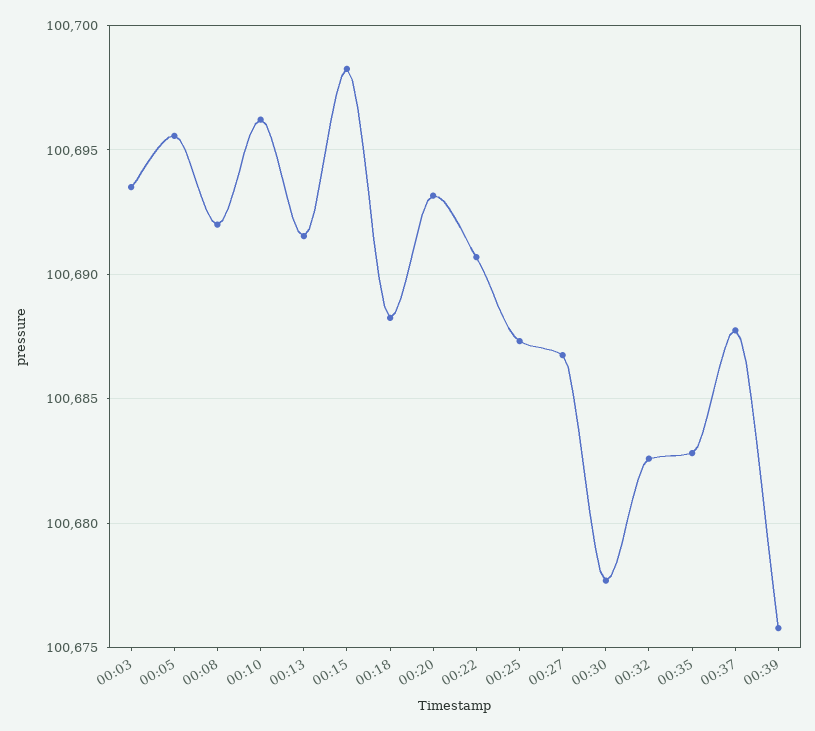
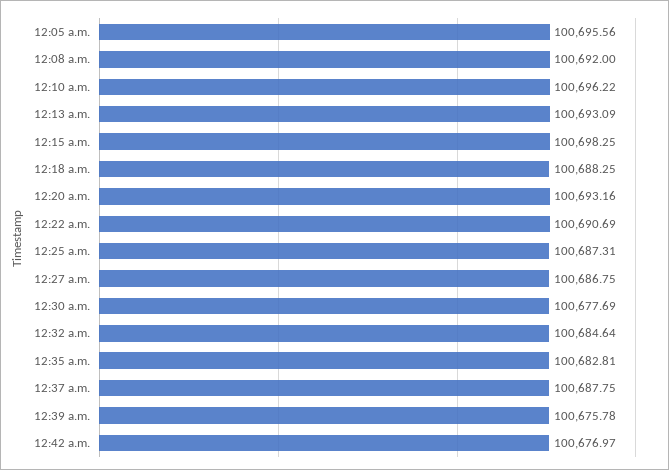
00:03: 100693.5 -> none
00:13: 100691.5 -> 100693.09
00:32: 100682.5 -> 100684.64
12:42 a.m.: none -> 100676.97

